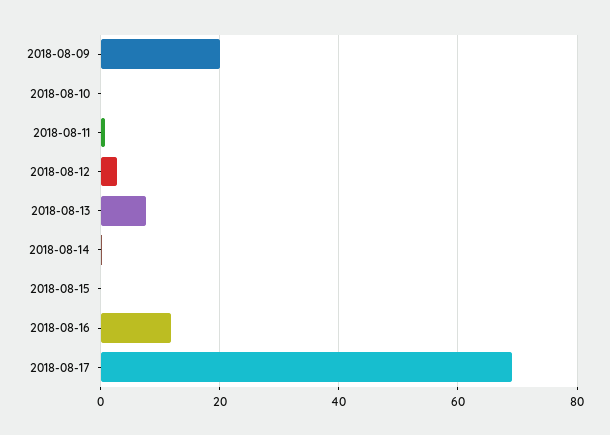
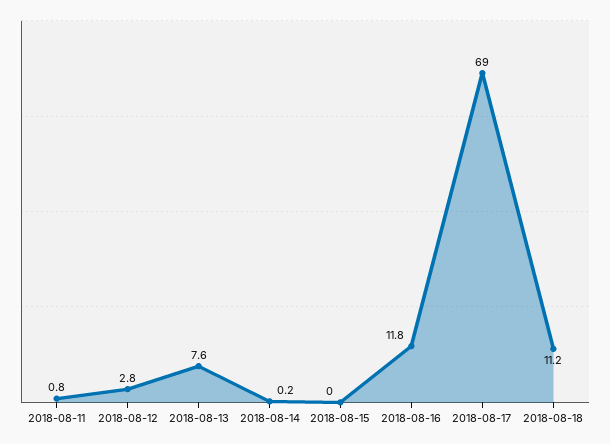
2018-08-09: 20 -> none
2018-08-10: 0 -> none
2018-08-18: none -> 11.2

